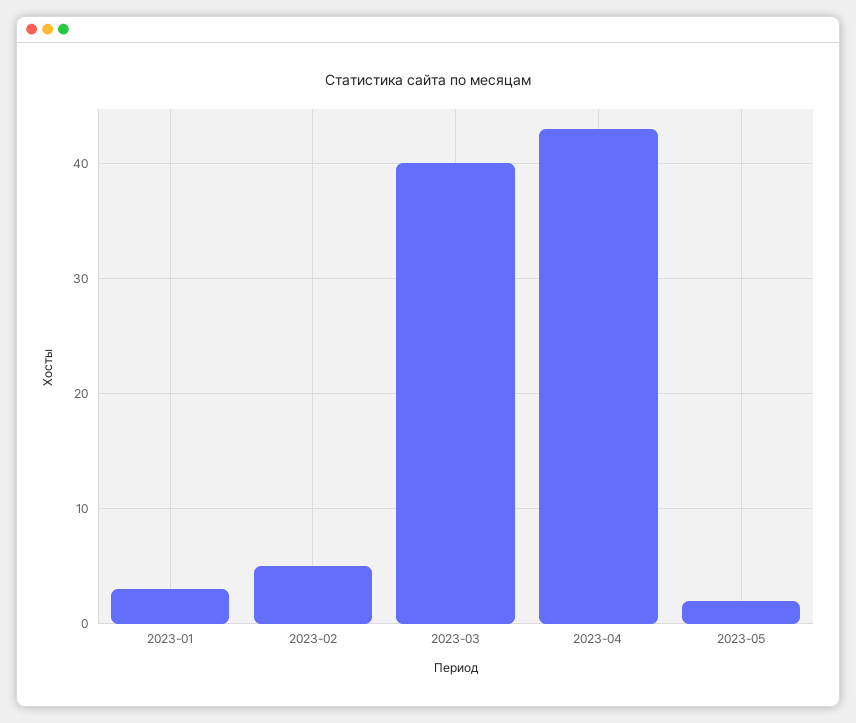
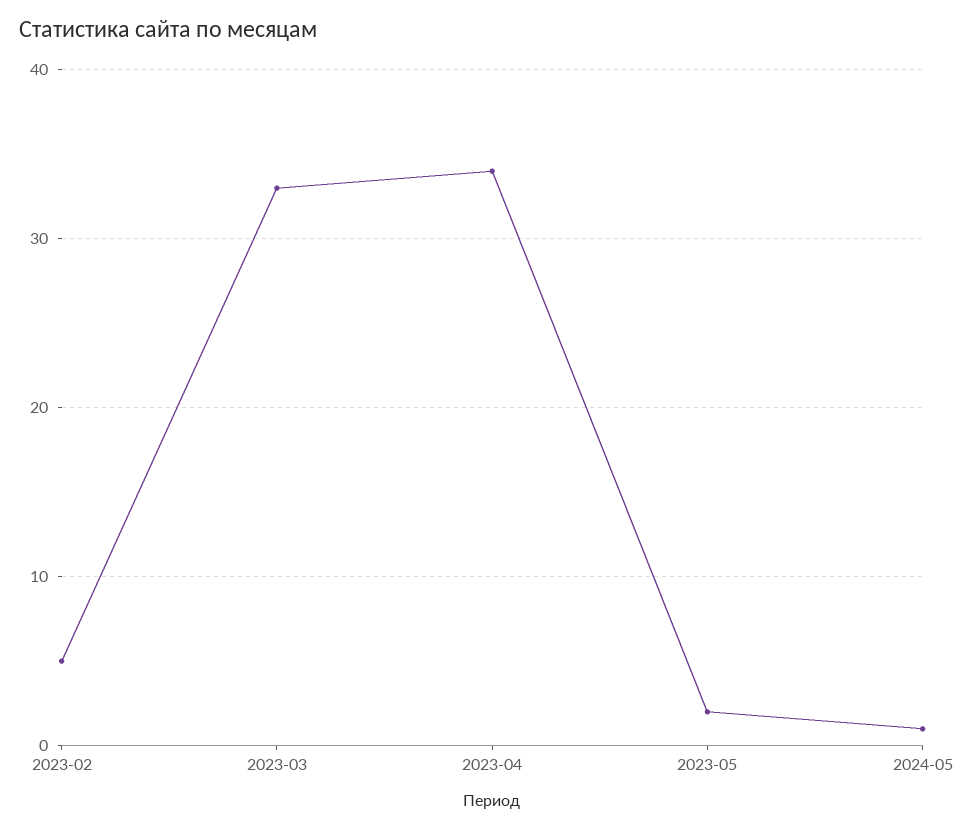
2023-01: 3 -> none
2023-03: 40 -> 33
2023-04: 43 -> 34
2024-05: none -> 1

